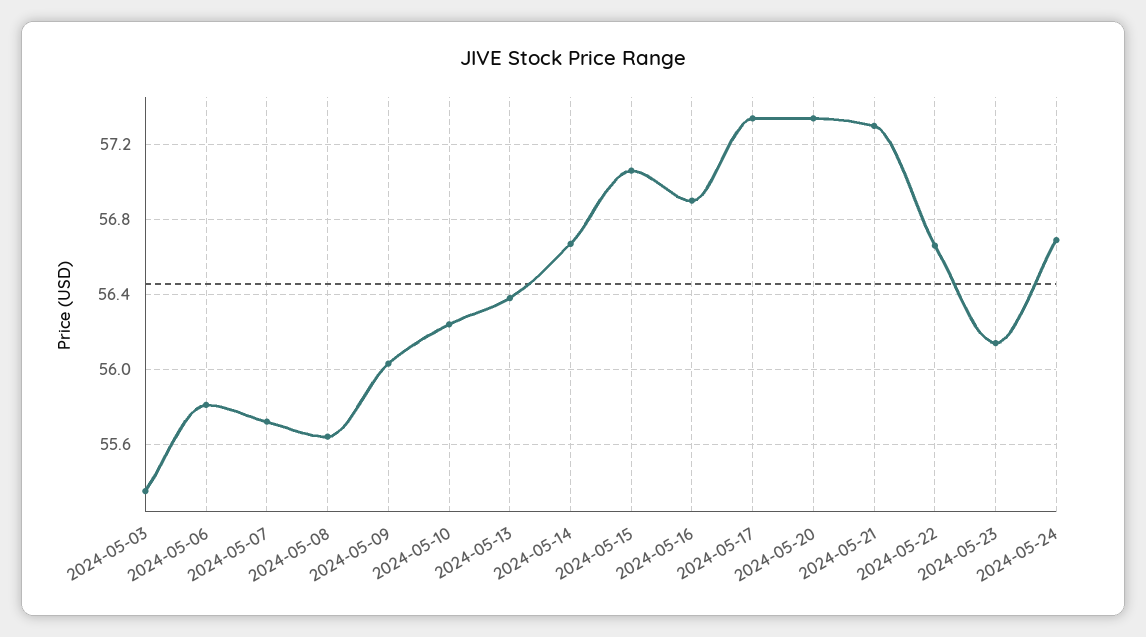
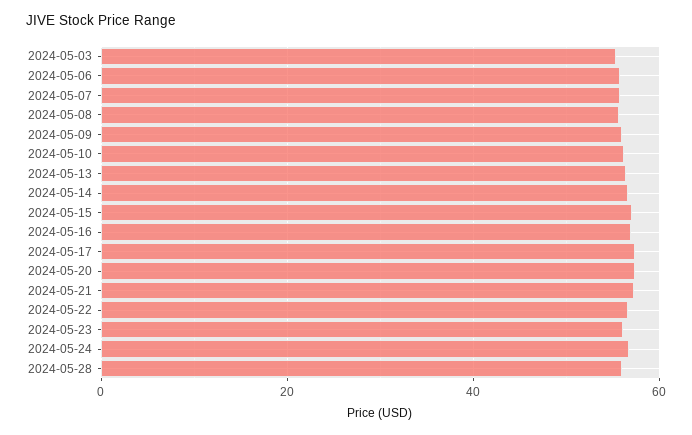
2024-05-28: none -> 56

